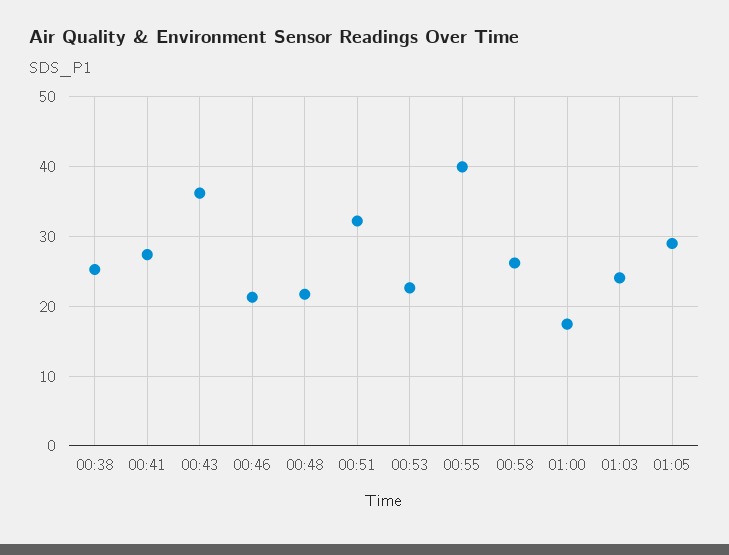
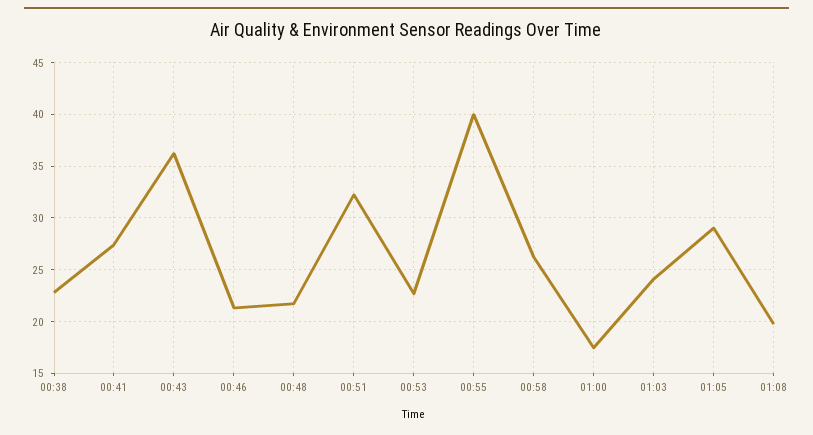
00:38: 25 -> 23
01:08: none -> 20

